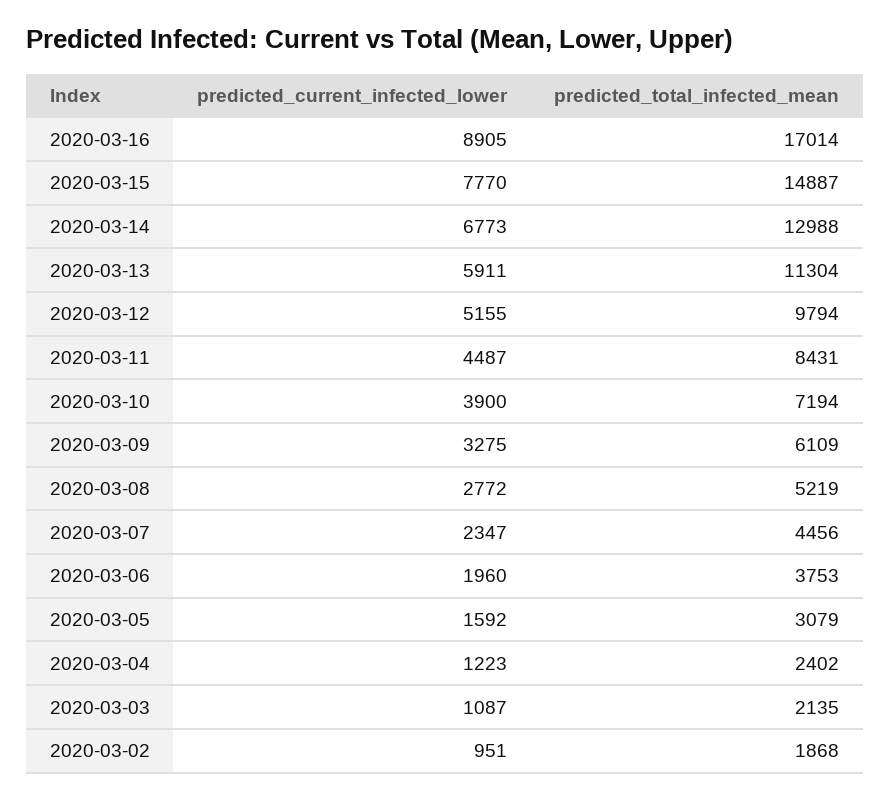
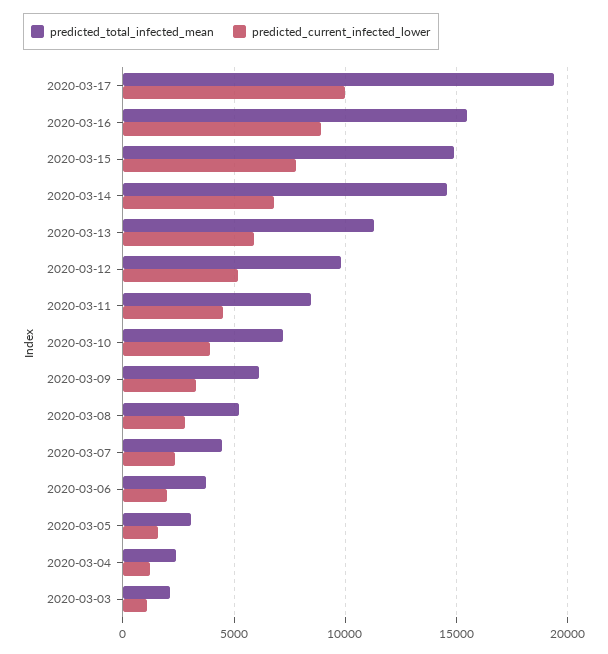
predicted_total_infected_mean, 2020-03-16: 17014 -> 15500
predicted_total_infected_mean, 2020-03-14: 12988 -> 14500
predicted_current_infected_lower, 2020-03-02: 951 -> none
predicted_total_infected_mean, 2020-03-02: 1868 -> none
predicted_total_infected_mean, 2020-03-17: none -> 19500
predicted_current_infected_lower, 2020-03-17: none -> 10000

